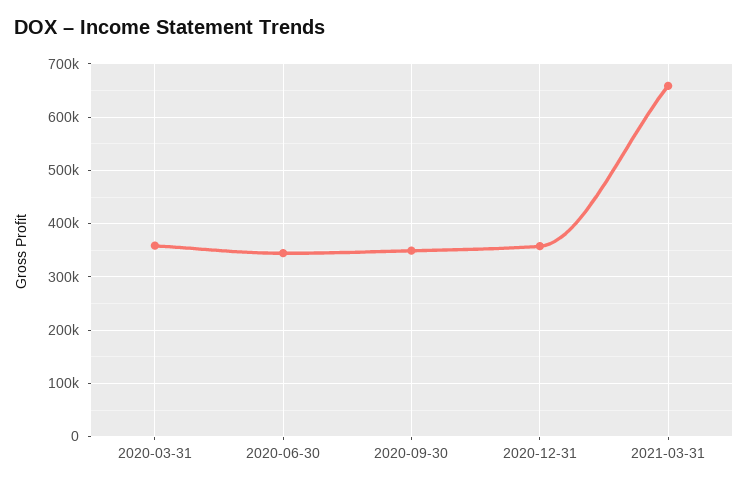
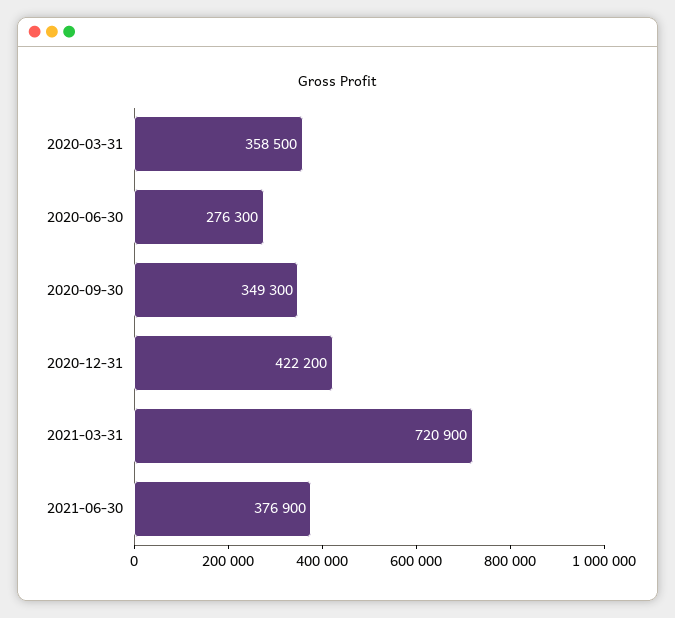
2020-06-30: 340000 -> 276300
2020-12-31: 360000 -> 422200
2021-03-31: 660000 -> 720900
2021-06-30: none -> 376900

